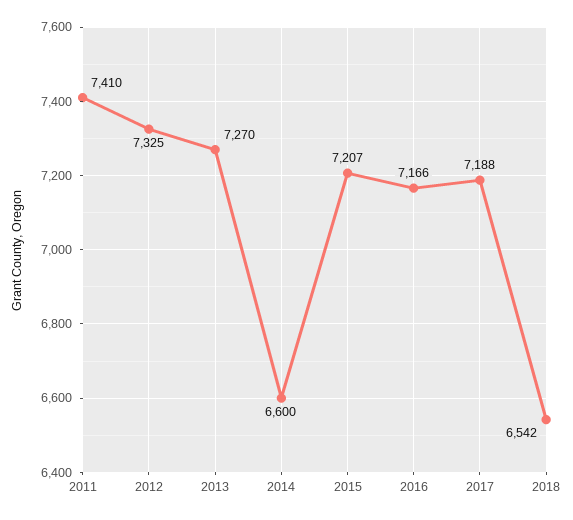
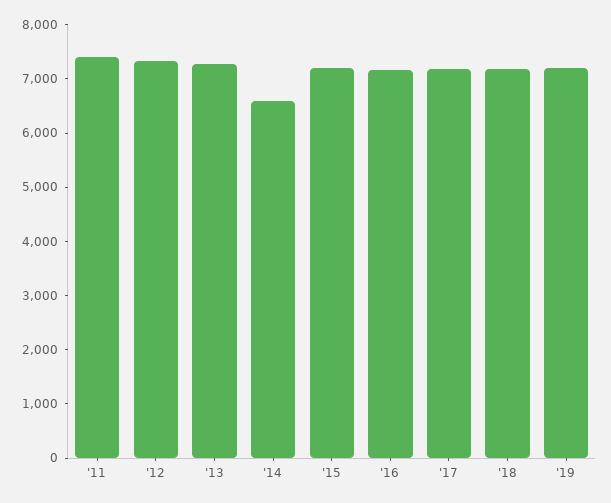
2018: 6542 -> 7200
'19: none -> 7200

